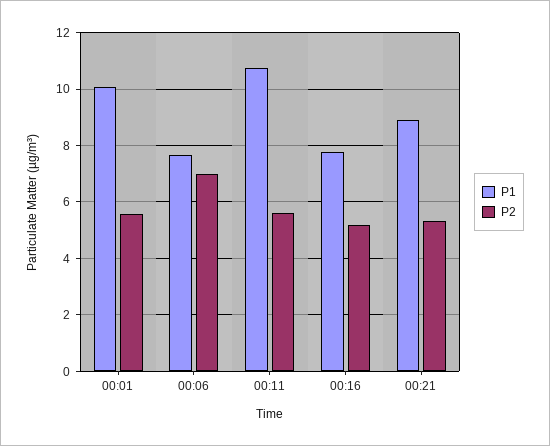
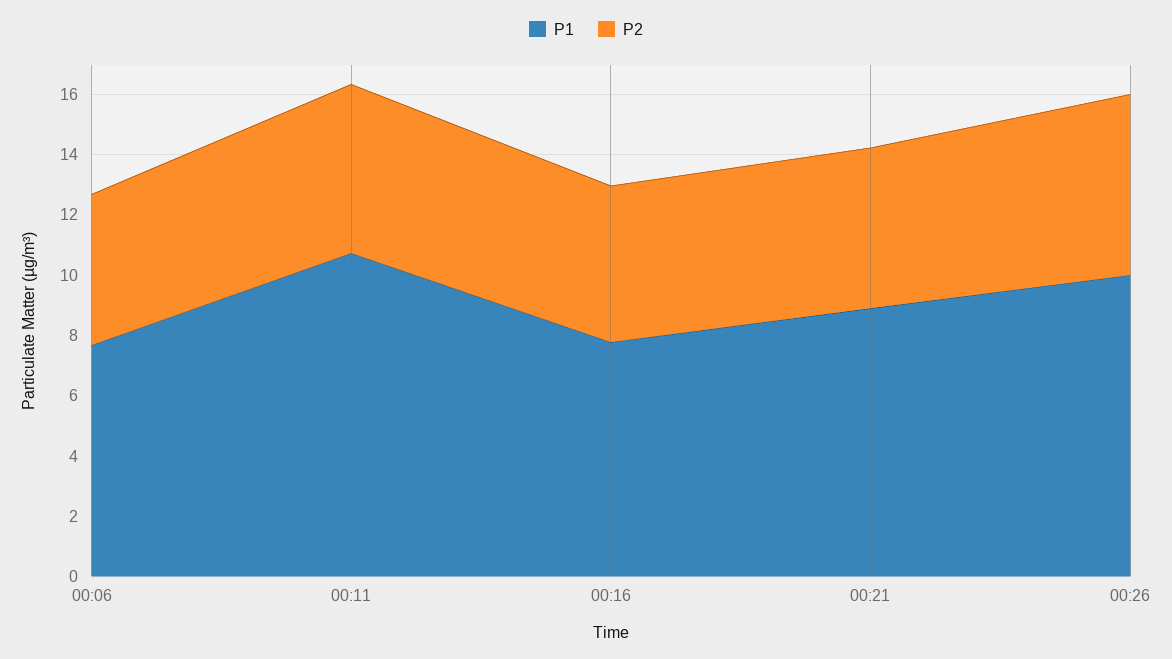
P1, 00:01: 10 -> none
P2, 00:01: 5.5 -> none
P2, 00:06: 7 -> 5
P1, 00:26: none -> 10
P2, 00:26: none -> 6

